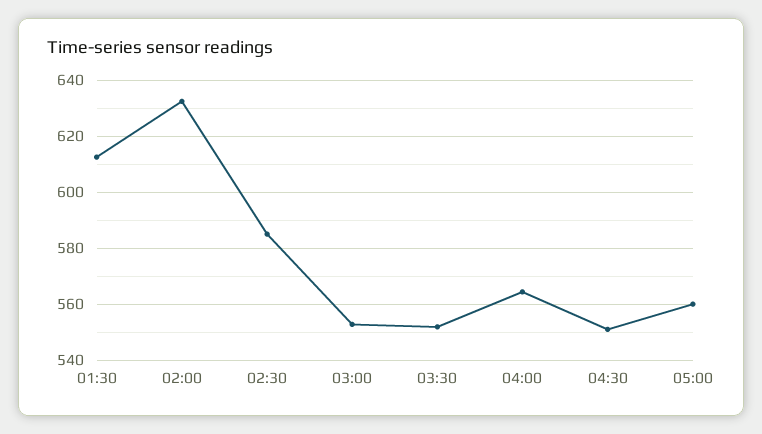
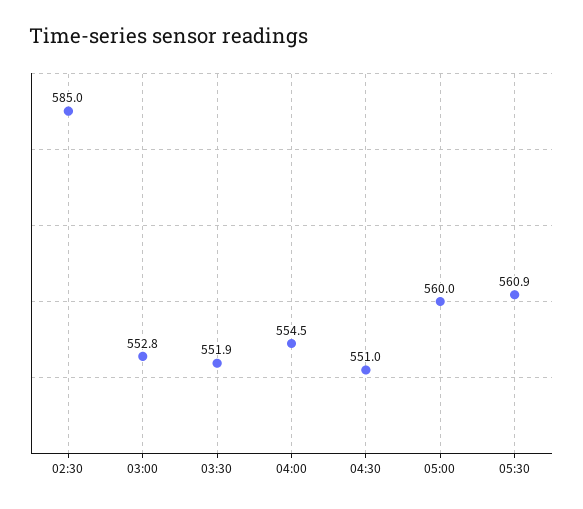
01:30: 612.5 -> none
02:00: 632.5 -> none
04:00: 565 -> 554.5
05:30: none -> 560.9

